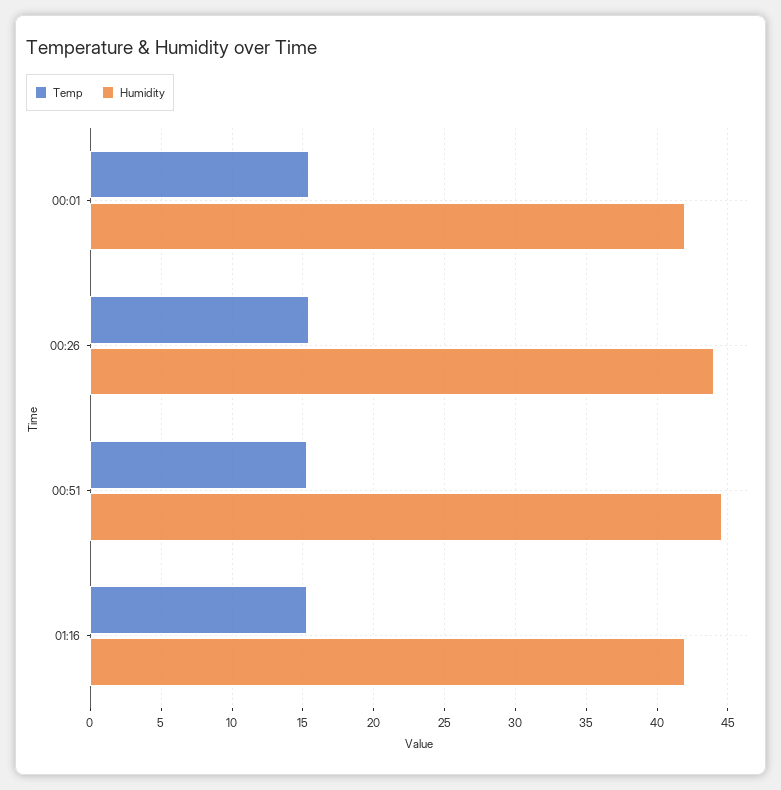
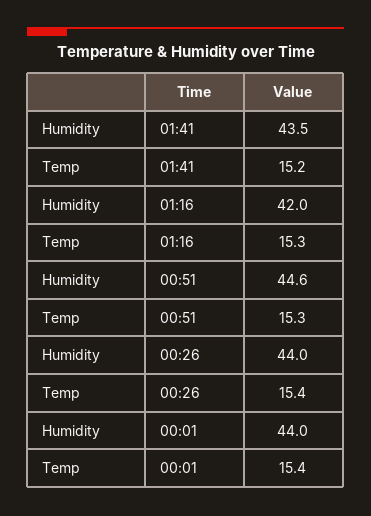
Humidity, 00:01: 42 -> 44
Humidity, 01:41: none -> 43.5
Temp, 01:41: none -> 15.2

